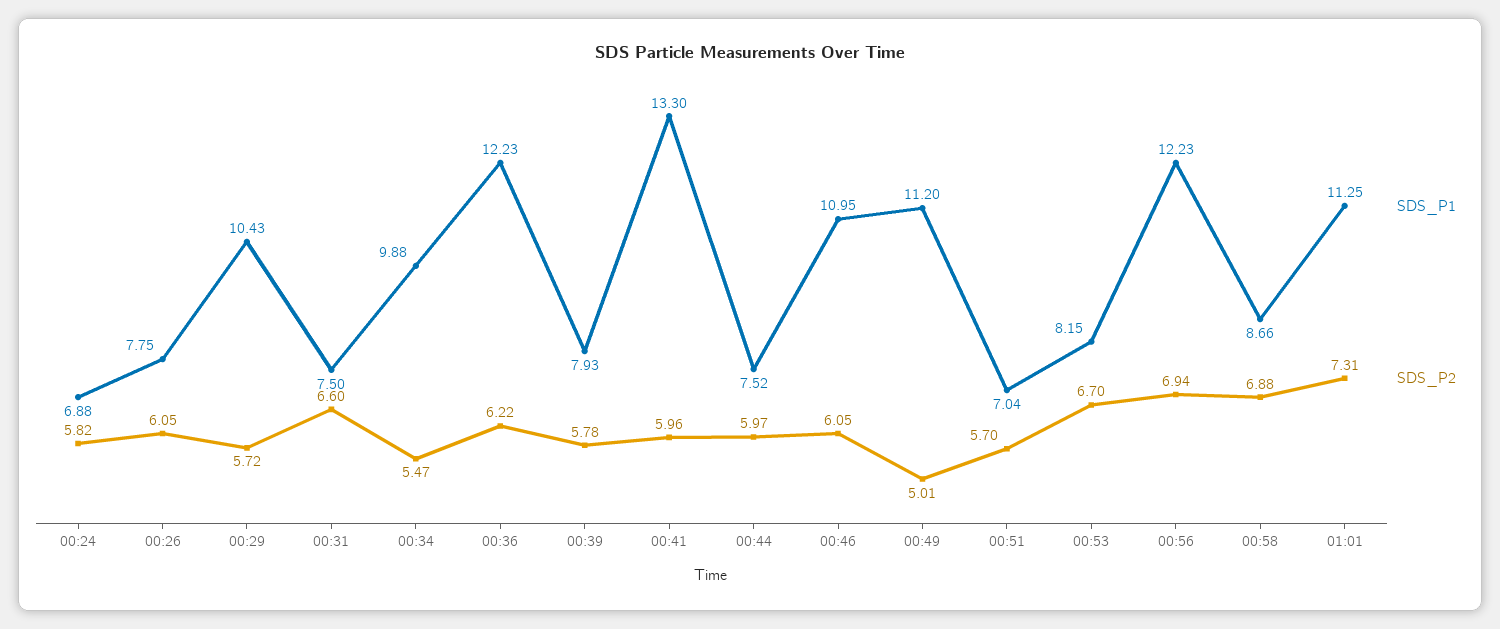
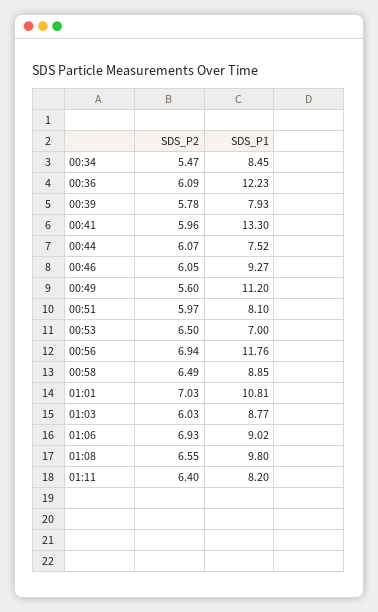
SDS_P1, 00:24: 6.88 -> none
SDS_P2, 00:24: 5.82 -> none
SDS_P1, 00:26: 7.75 -> none
SDS_P2, 00:26: 6.05 -> none
SDS_P1, 00:29: 10.43 -> none
SDS_P2, 00:29: 5.72 -> none
SDS_P1, 00:31: 7.5 -> none
SDS_P2, 00:31: 6.6 -> none
SDS_P1, 00:34: 9.88 -> 8.45
SDS_P2, 00:36: 6.22 -> 6.09
SDS_P2, 00:44: 5.97 -> 6.07
SDS_P1, 00:46: 10.95 -> 9.27
SDS_P2, 00:49: 5.01 -> 5.6
SDS_P1, 00:51: 7.04 -> 8.1
SDS_P2, 00:51: 5.7 -> 5.97
SDS_P1, 00:53: 8.15 -> 7
SDS_P2, 00:53: 6.7 -> 6.5
SDS_P1, 00:56: 12.23 -> 11.76
SDS_P1, 00:58: 8.66 -> 8.85
SDS_P2, 00:58: 6.88 -> 6.49
SDS_P1, 01:01: 11.25 -> 10.81
SDS_P2, 01:01: 7.31 -> 7.03
SDS_P2, 01:03: none -> 6.03
SDS_P1, 01:03: none -> 8.77
SDS_P2, 01:06: none -> 6.93
SDS_P1, 01:06: none -> 9.02
SDS_P2, 01:08: none -> 6.55
SDS_P1, 01:08: none -> 9.8
SDS_P2, 01:11: none -> 6.4
SDS_P1, 01:11: none -> 8.2

